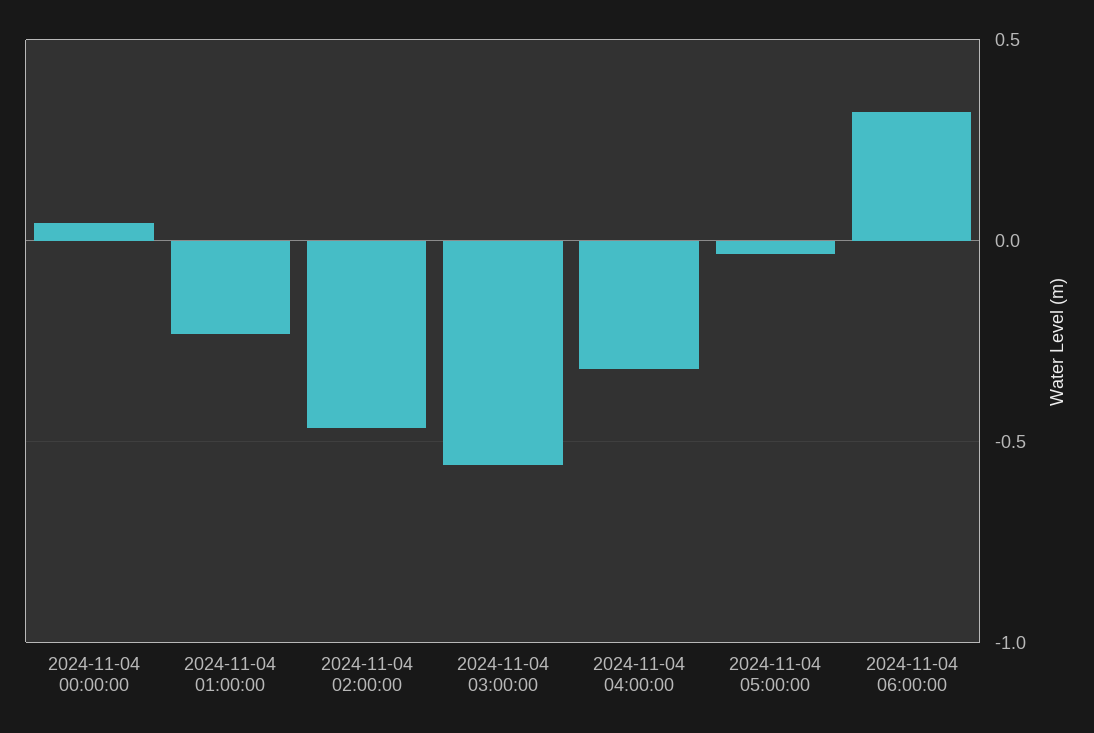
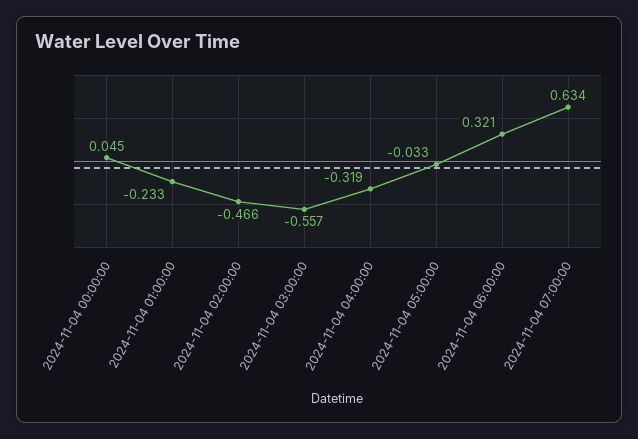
2024-11-04 07:00:00: none -> 0.634

